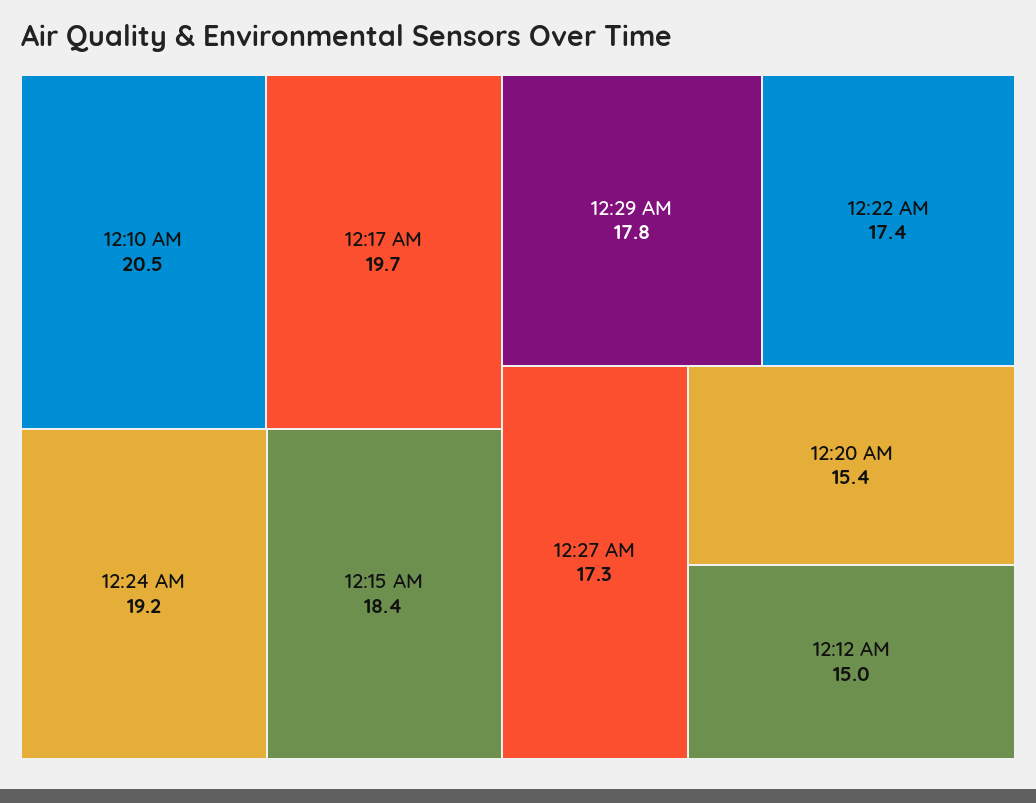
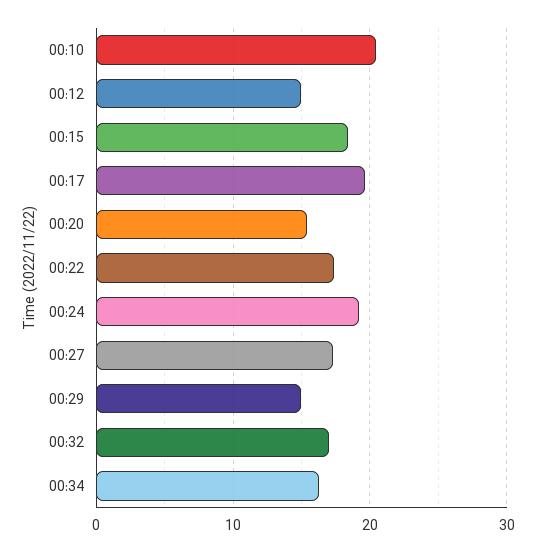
12:29 AM: 17.8 -> 15
00:32: none -> 17
00:34: none -> 16

